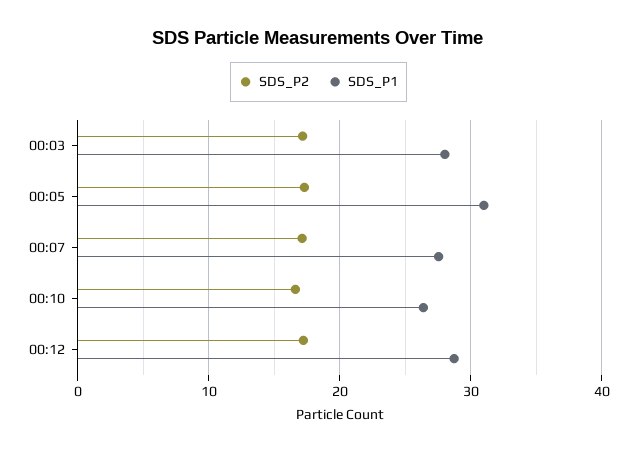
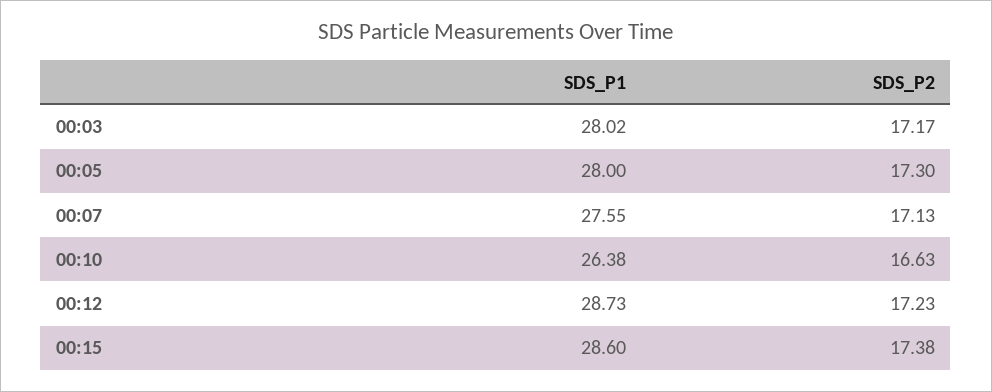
SDS_P1, 00:05: 31 -> 28
SDS_P1, 00:15: none -> 28.6
SDS_P2, 00:15: none -> 17.38

